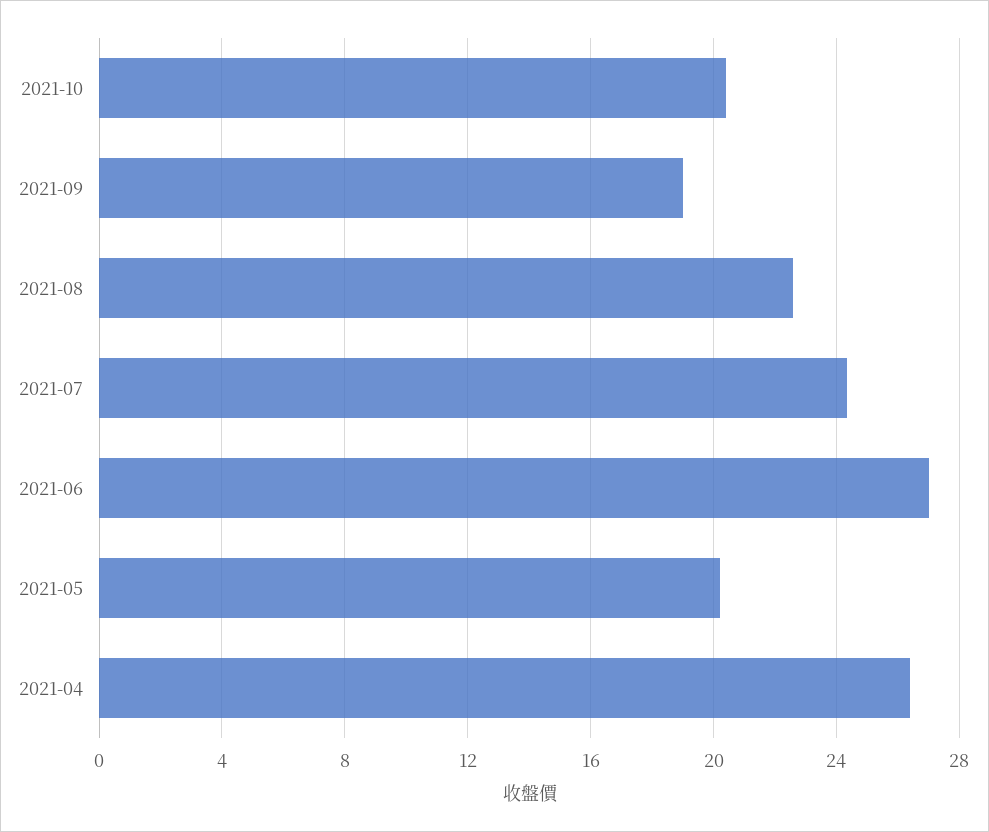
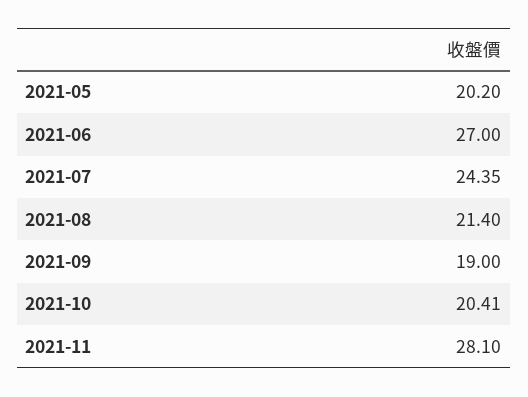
2021-08: 22.5 -> 21.4
2021-04: 26.5 -> none
2021-11: none -> 28.1

